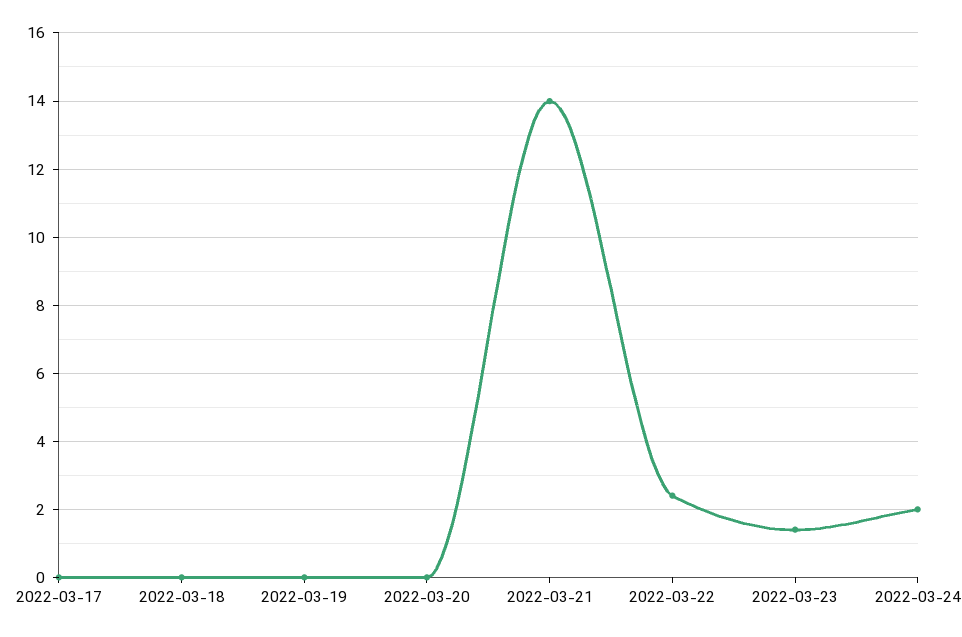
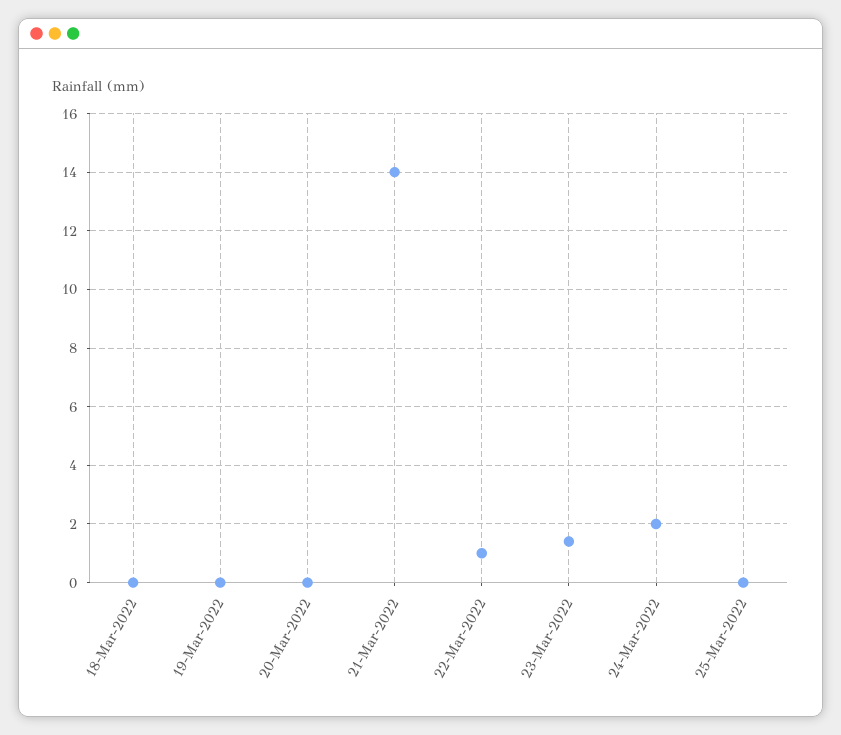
2022-03-17: 0 -> none
2022-03-22: 2.5 -> 1
25-Mar-2022: none -> 0

